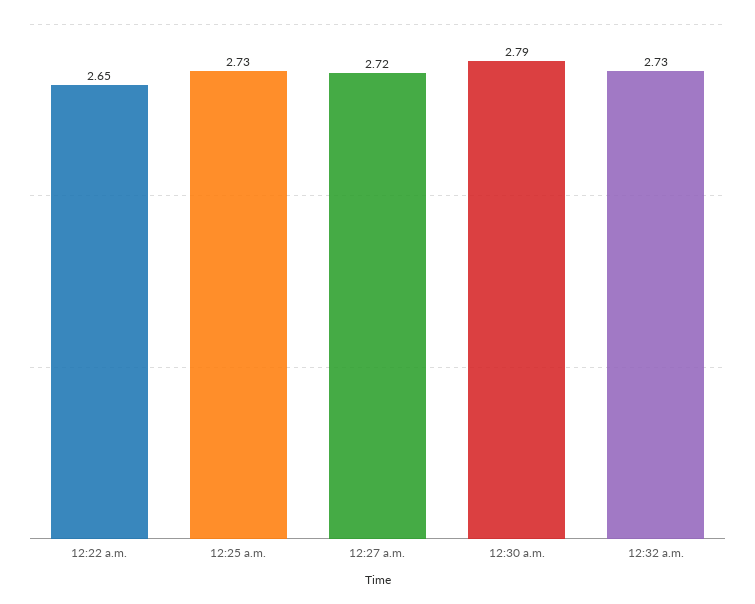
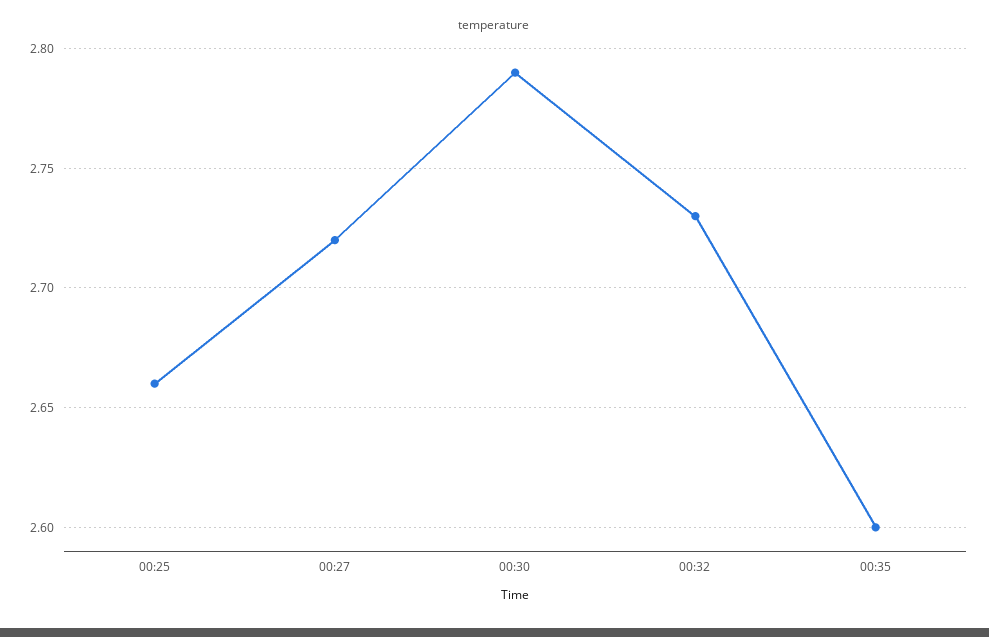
12:22 a.m.: 2.65 -> none
12:25 a.m.: 2.73 -> 2.66
00:35: none -> 2.6

